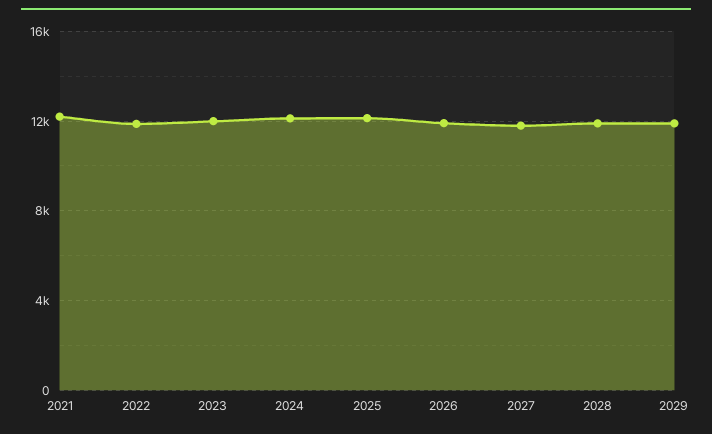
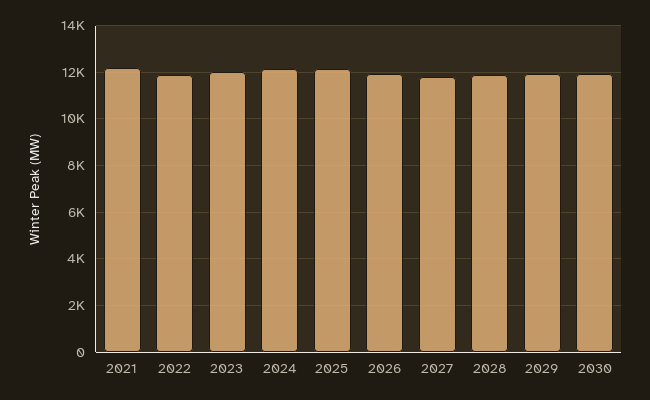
2030: none -> 12000

